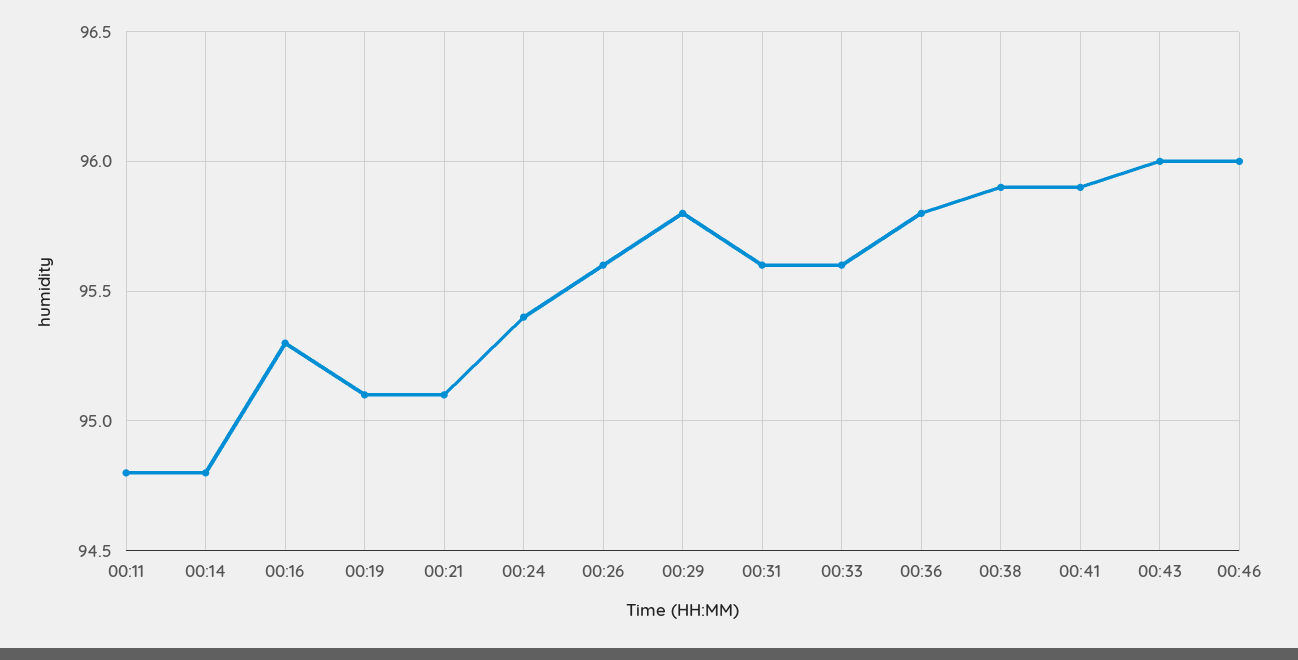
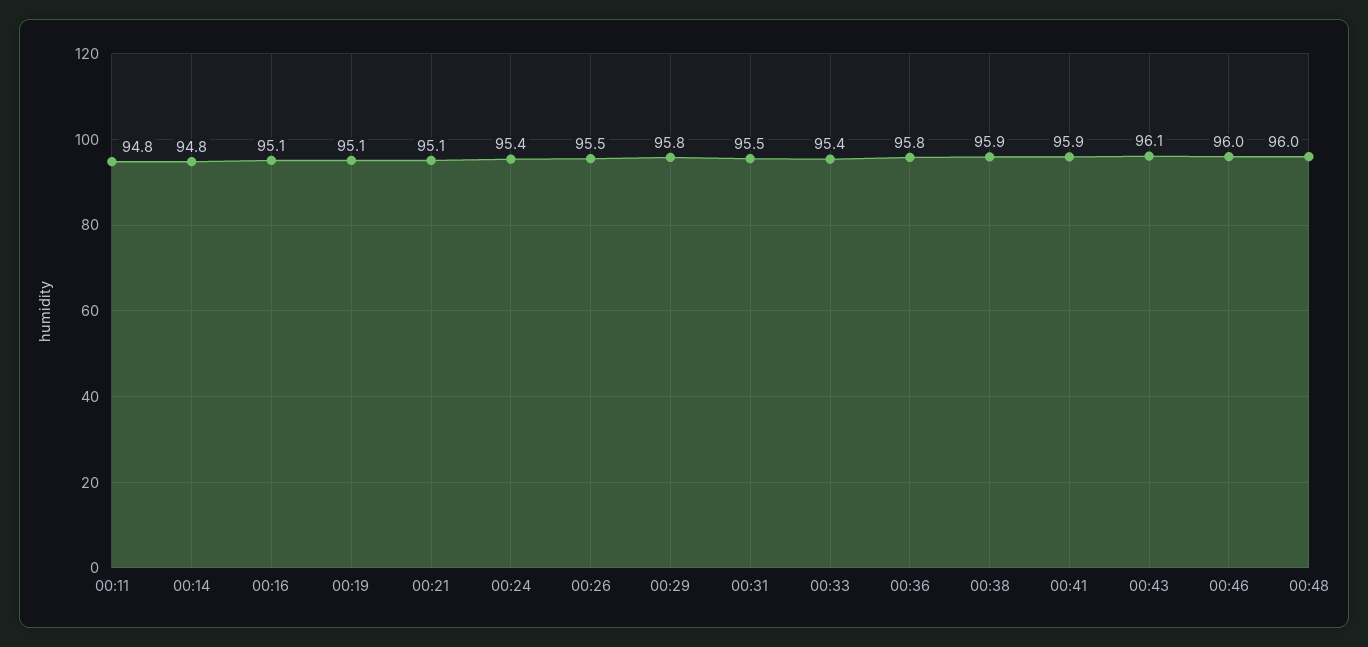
00:16: 95.3 -> 95.1
00:26: 95.6 -> 95.5
00:31: 95.6 -> 95.5
00:33: 95.6 -> 95.4
00:43: 96 -> 96.1
00:48: none -> 96

